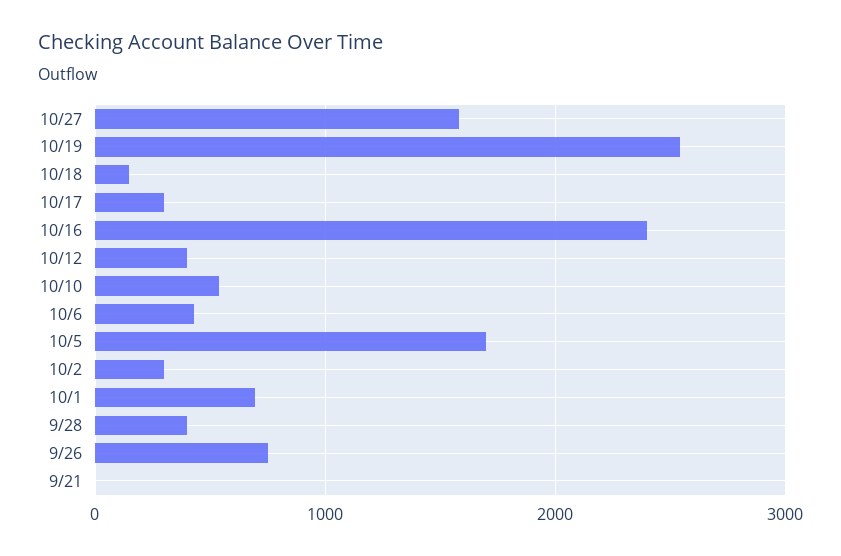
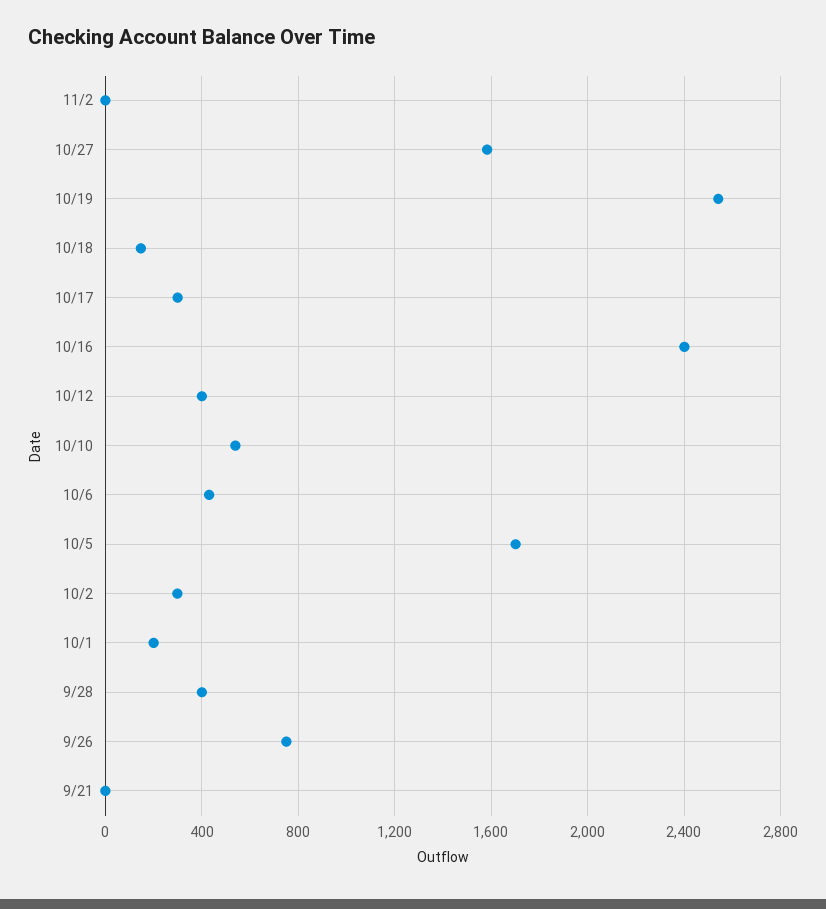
10/1: 700 -> 200
11/2: none -> 0

